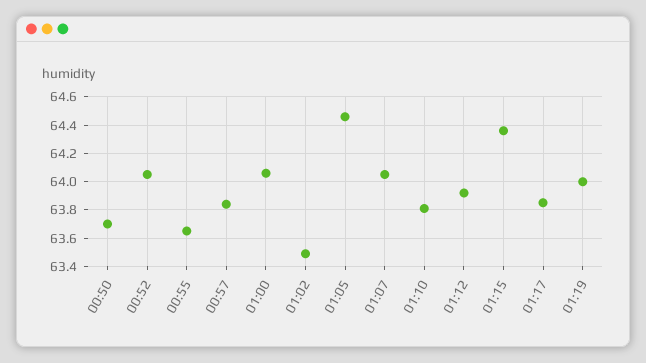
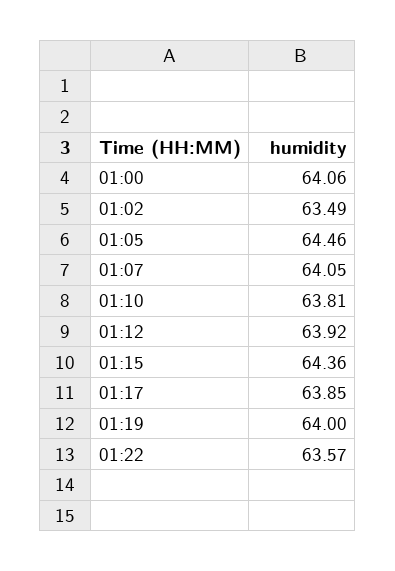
00:50: 63.7 -> none
00:52: 64.05 -> none
00:55: 63.65 -> none
00:57: 63.85 -> none
01:22: none -> 63.57

